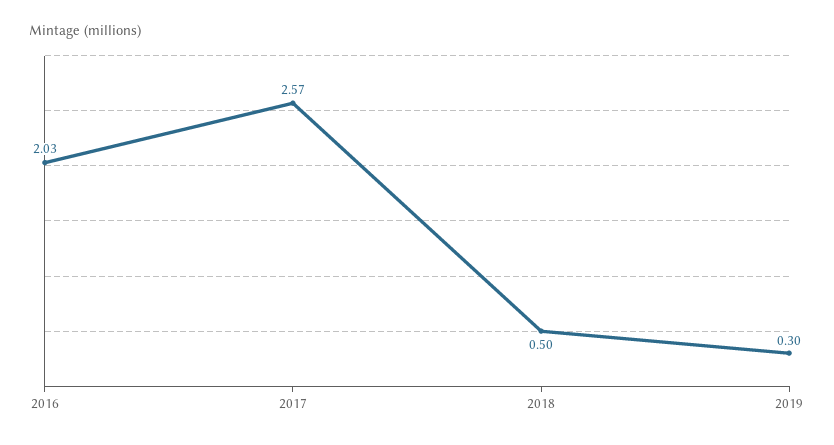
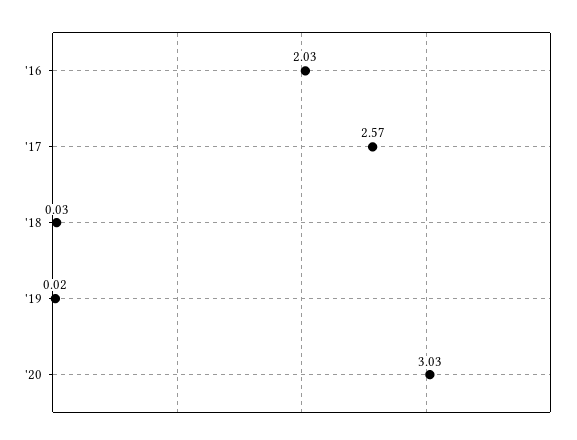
2018: 0.5 -> 0.03
2019: 0.3 -> 0.02
'20: none -> 3.03

